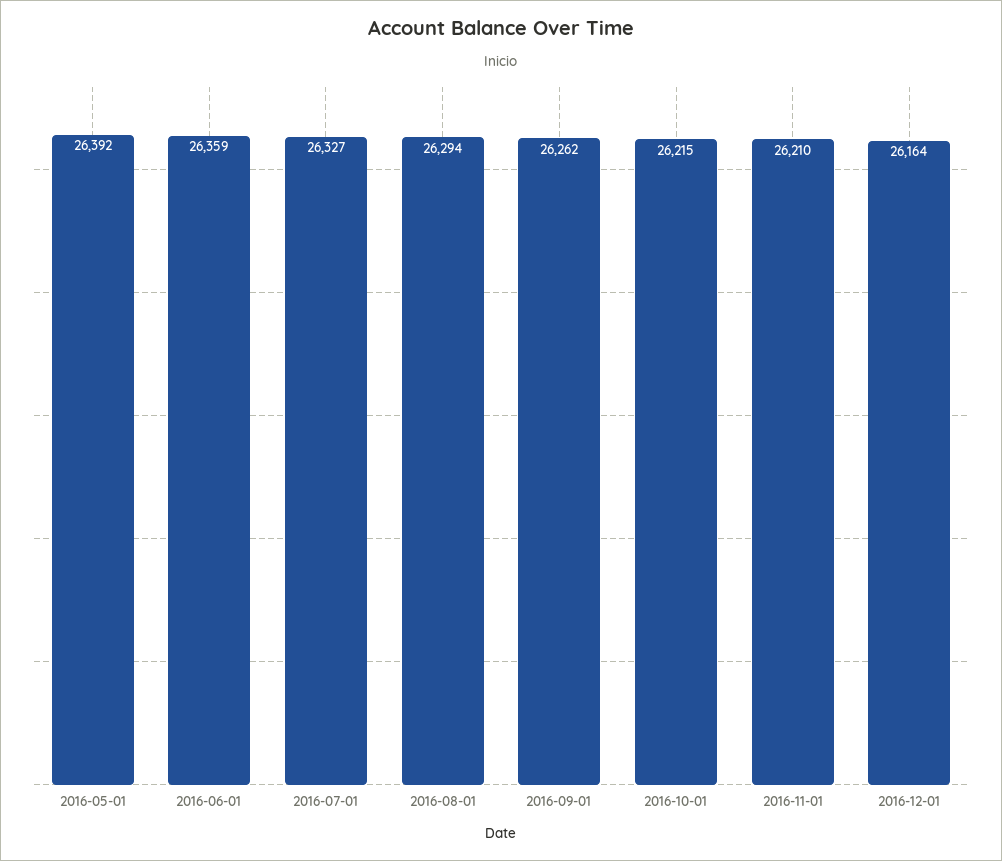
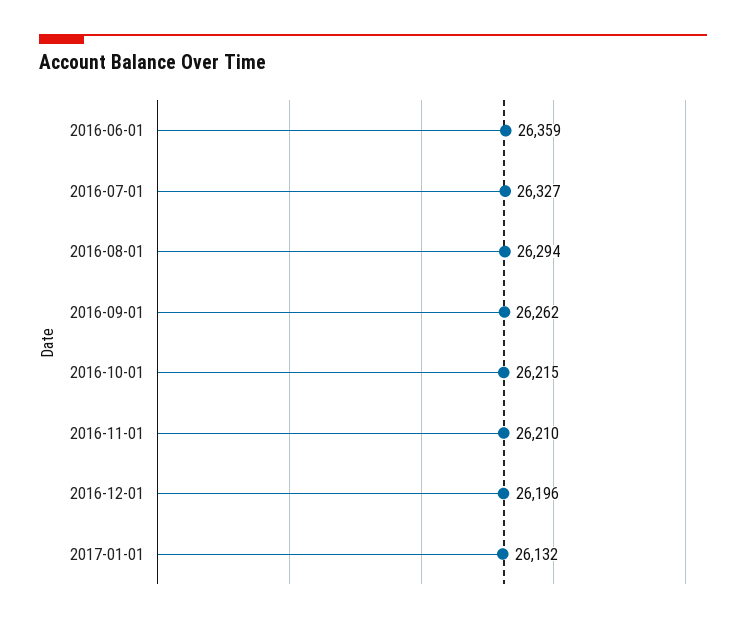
2016-05-01: 26392 -> none
2016-12-01: 26164 -> 26196
2017-01-01: none -> 26132

